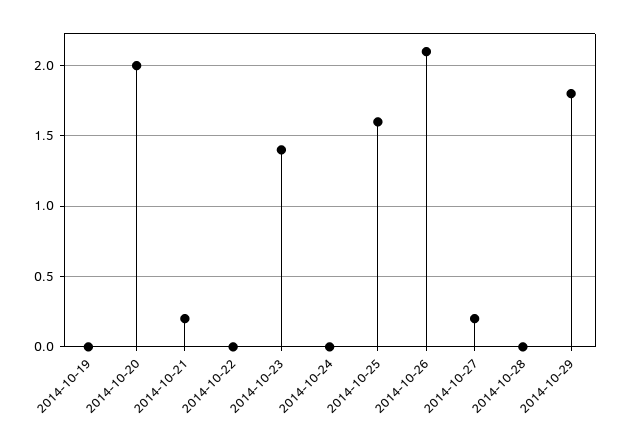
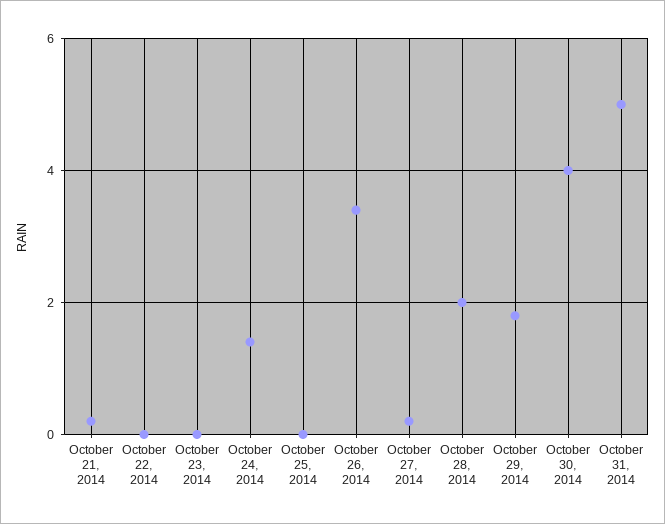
2014-10-19: 0 -> none
2014-10-20: 2 -> none
2014-10-23: 1.4 -> 0
2014-10-24: 0 -> 1.5
2014-10-25: 1.6 -> 0
2014-10-26: 2.1 -> 3.5
2014-10-28: 0 -> 2
October 30, 2014: none -> 4
October 31, 2014: none -> 5

